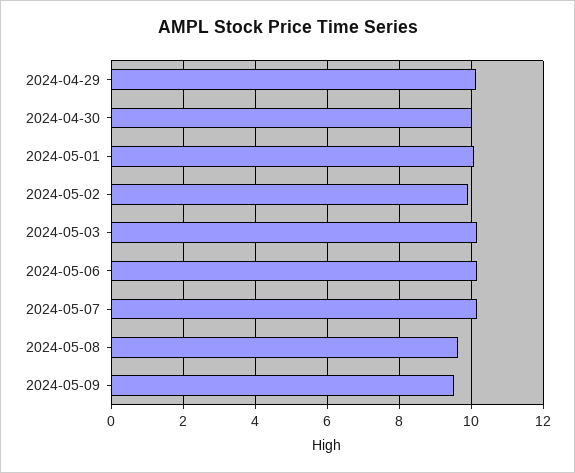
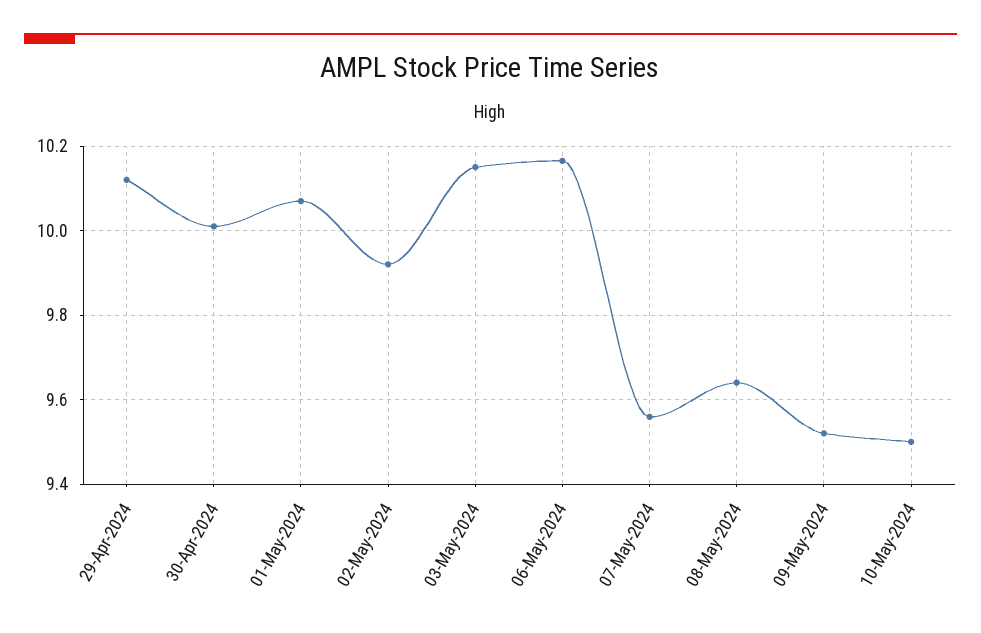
2024-05-07: 10.2 -> 9.56
10-May-2024: none -> 9.5

